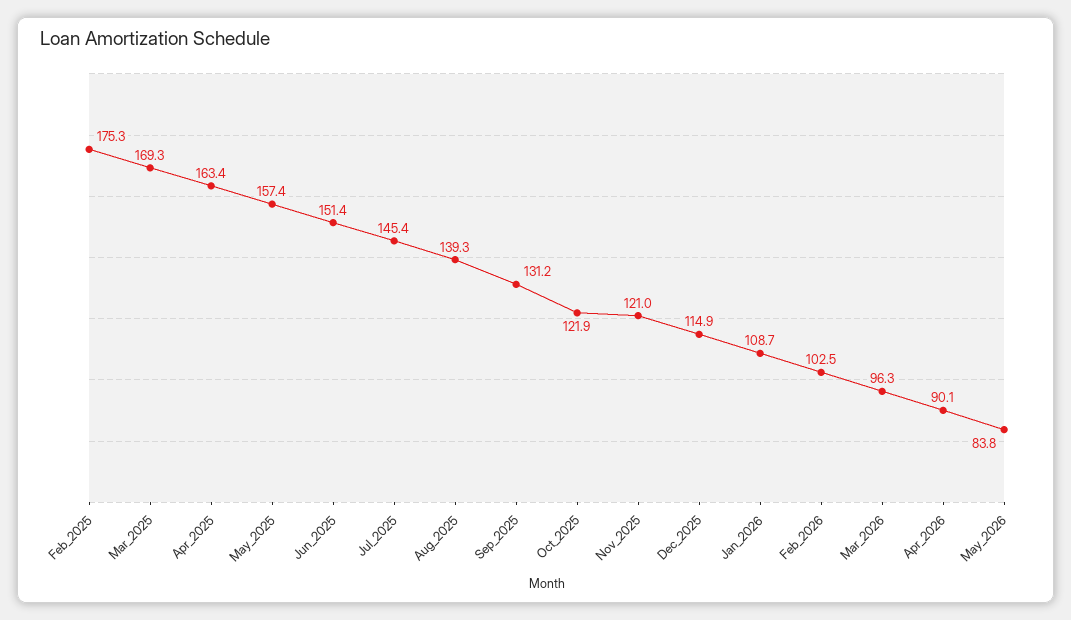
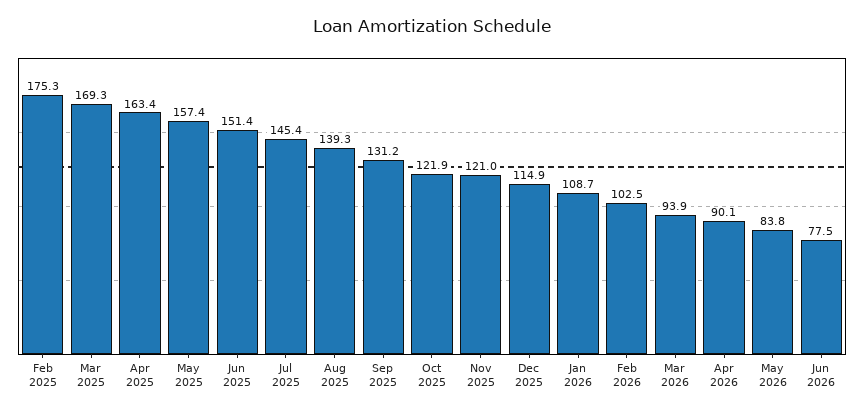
Mar_2026: 96.3 -> 93.9
Jun 2026: none -> 77.5

